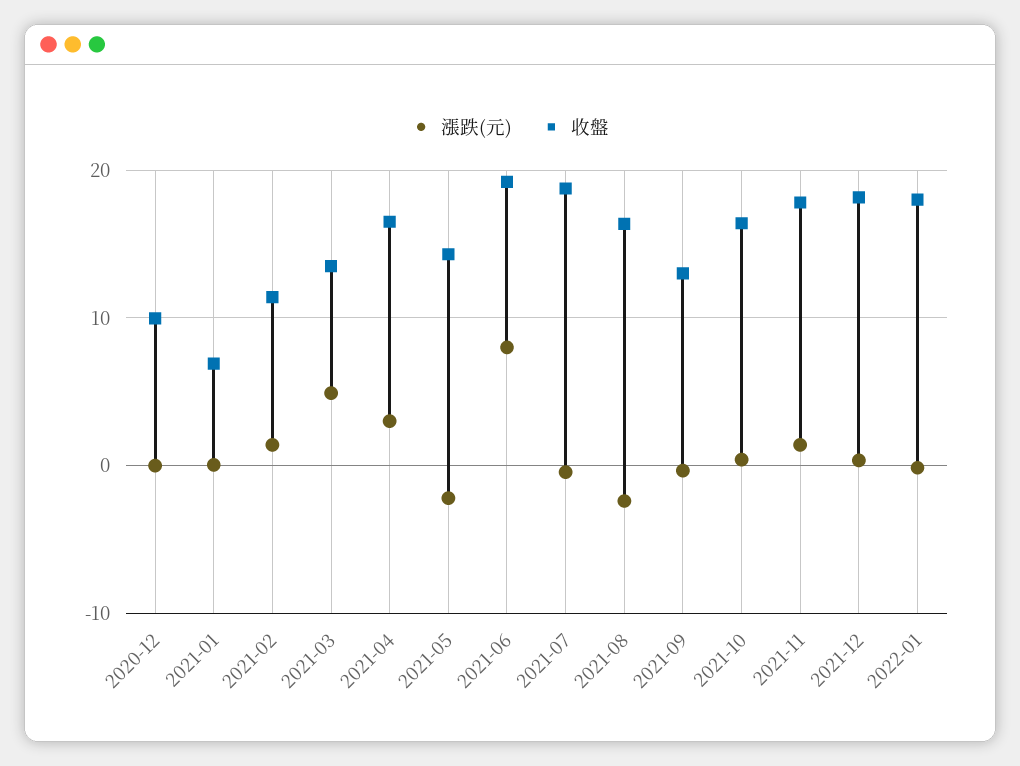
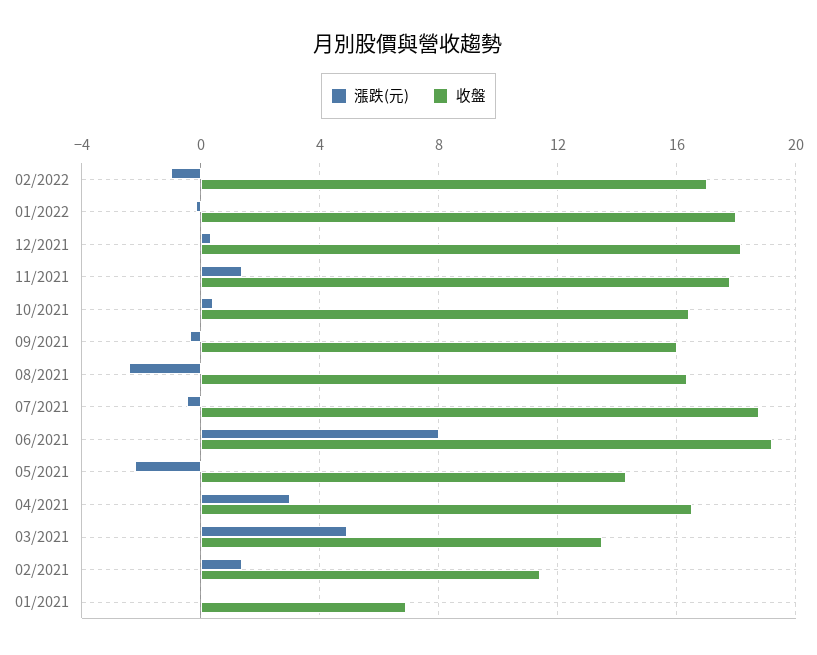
漲跌(元), 2020-12: 0 -> none
收盤, 2020-12: 10 -> none
收盤, 2021-09: 13 -> 16
漲跌(元), 02/2022: none -> -1
收盤, 02/2022: none -> 17

